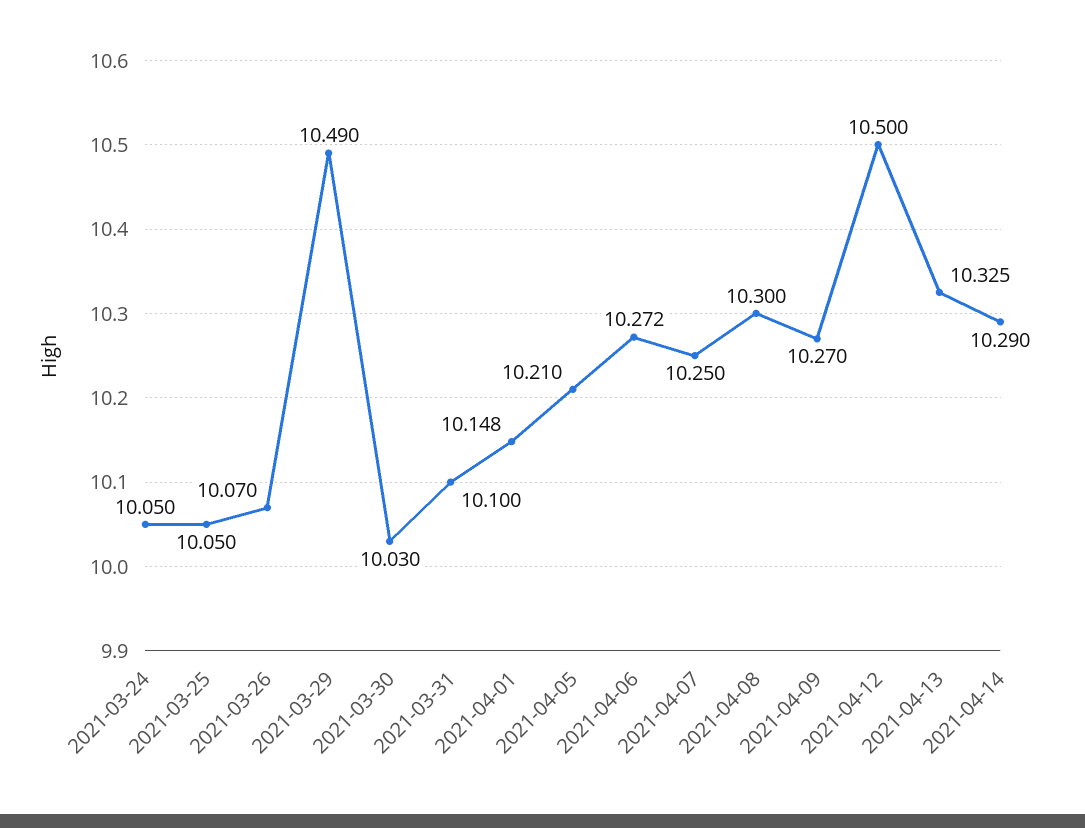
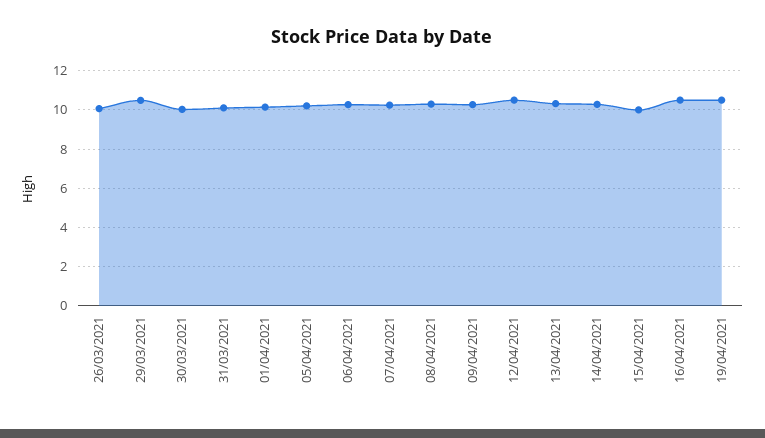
2021-03-24: 10.05 -> none
2021-03-25: 10.05 -> none
15/04/2021: none -> 10
16/04/2021: none -> 10.5
19/04/2021: none -> 10.5

